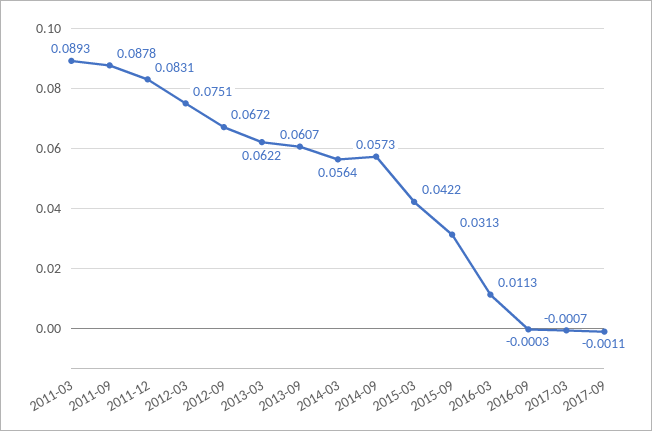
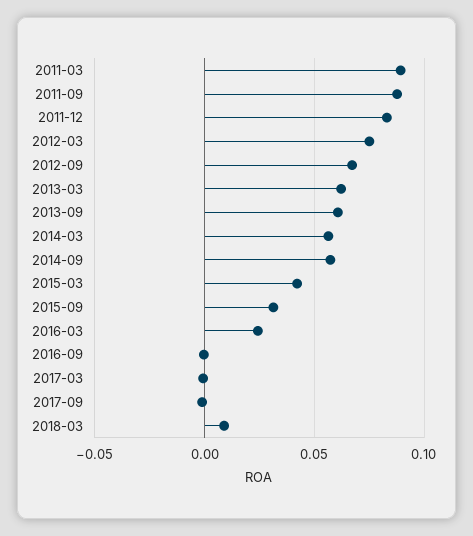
2016-03: 0.0113 -> 0.025
2018-03: none -> 0.01

